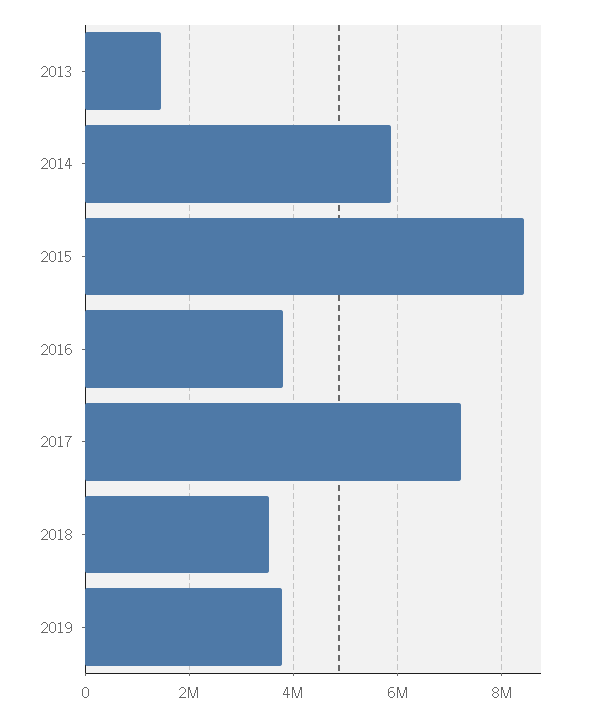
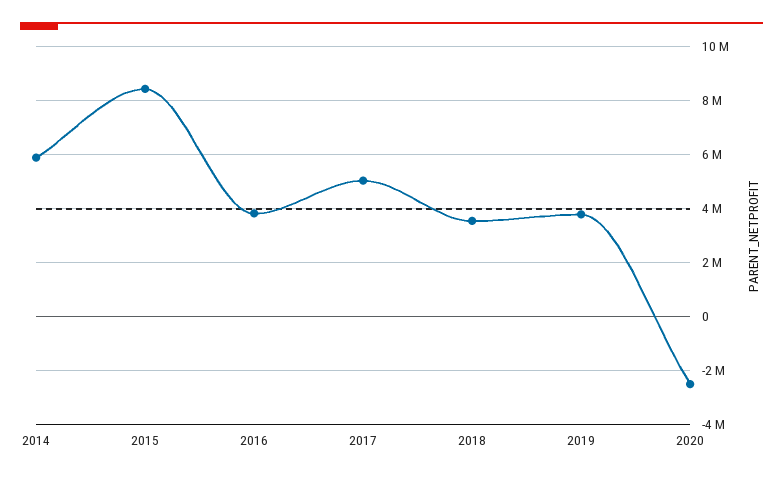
2013: 1400000 -> none
2017: 7200000 -> 5000000
2020: none -> -2500000

